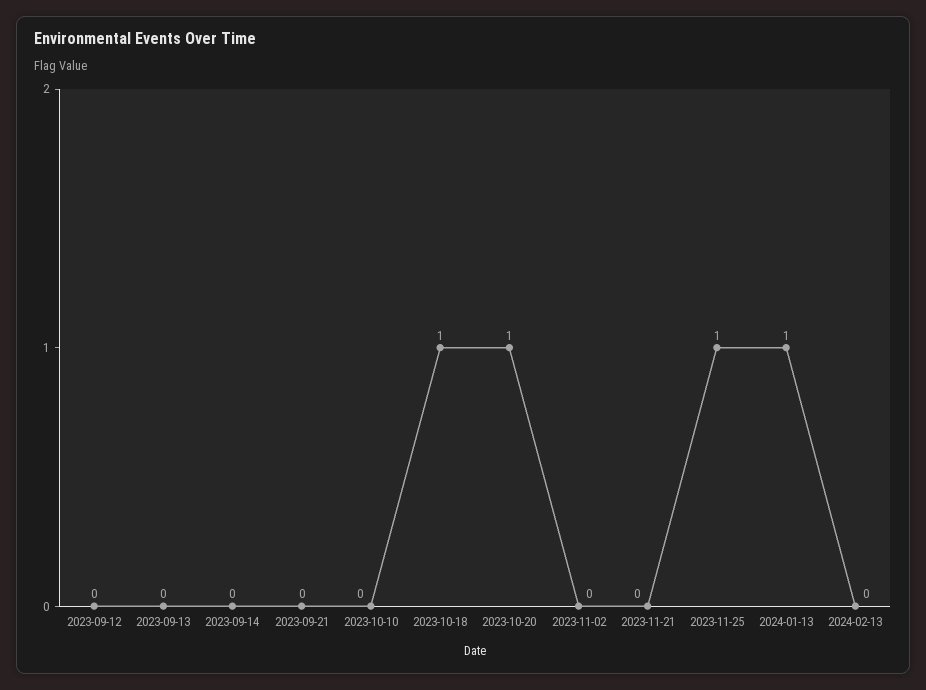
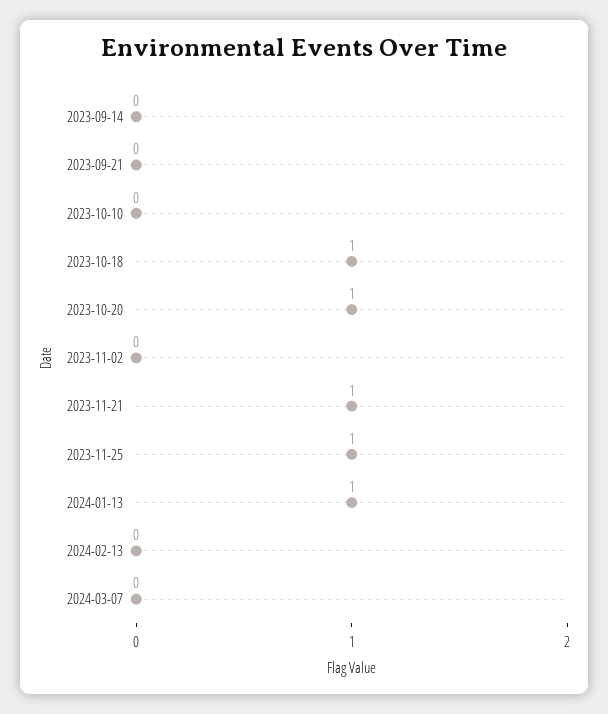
2023-09-12: 0 -> none
2023-09-13: 0 -> none
2023-11-21: 0 -> 1
2024-03-07: none -> 0

